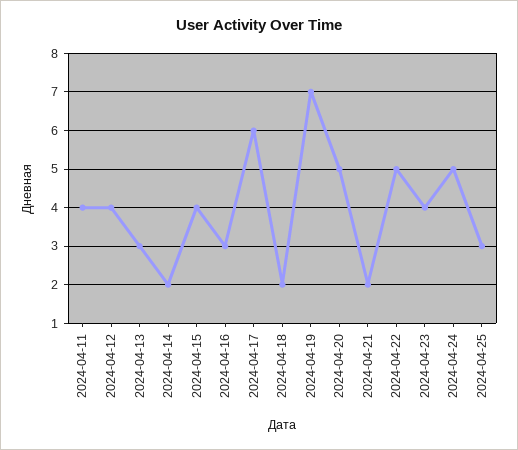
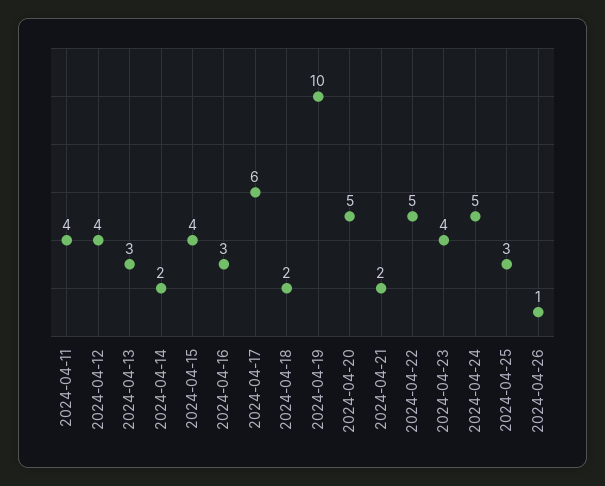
2024-04-19: 7 -> 10
2024-04-26: none -> 1

